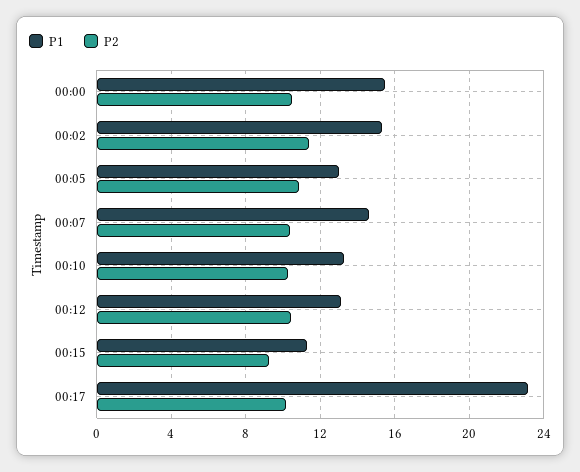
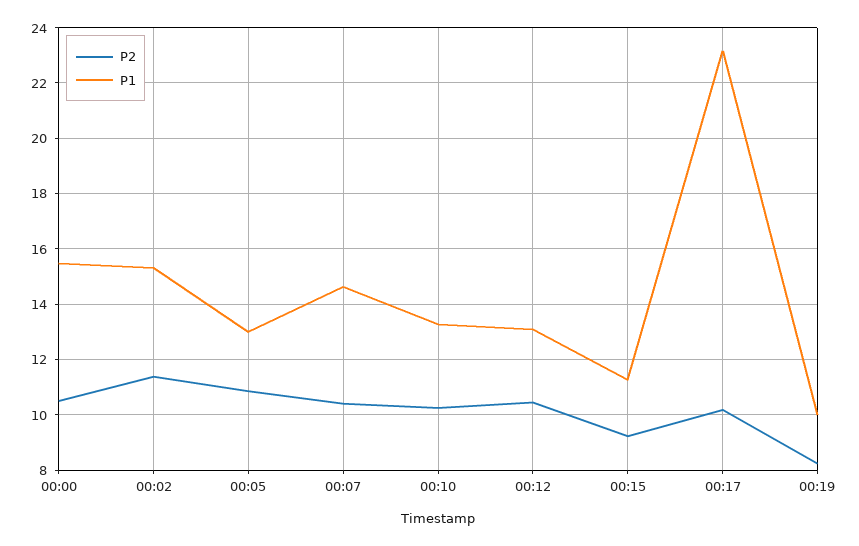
P2, 00:19: none -> 8.25
P1, 00:19: none -> 10

